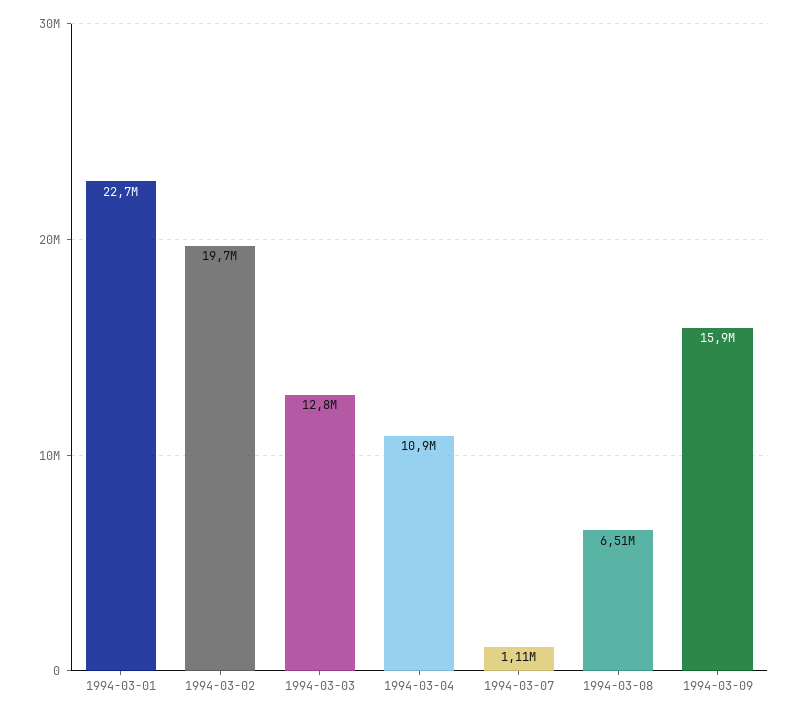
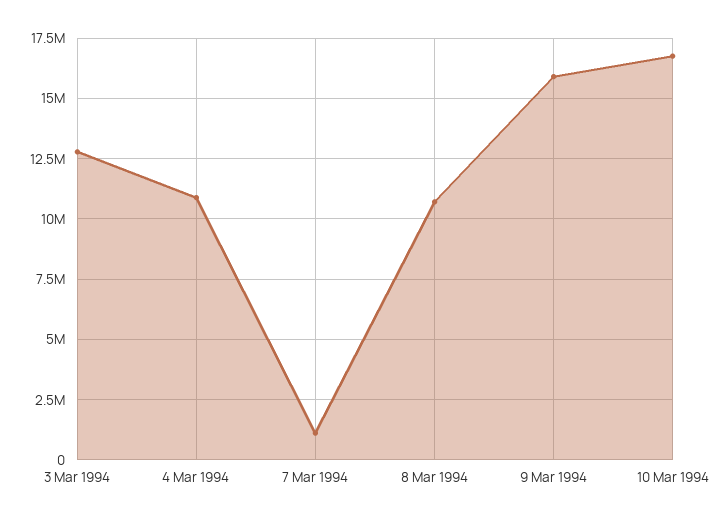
1994-03-01: 22700000 -> none
1994-03-02: 19700000 -> none
1994-03-08: 6510000 -> 10750000
10 Mar 1994: none -> 16750000

